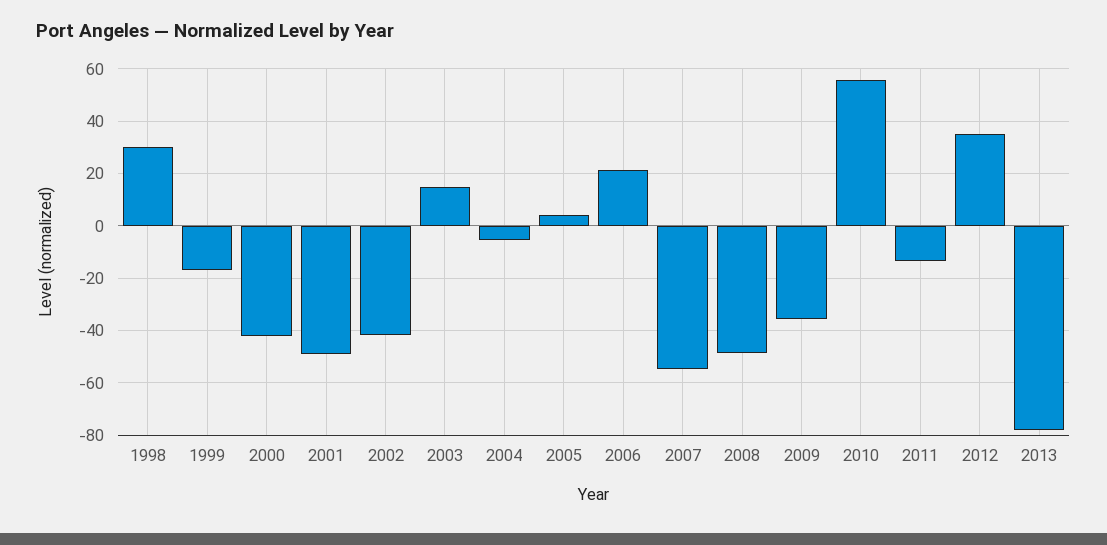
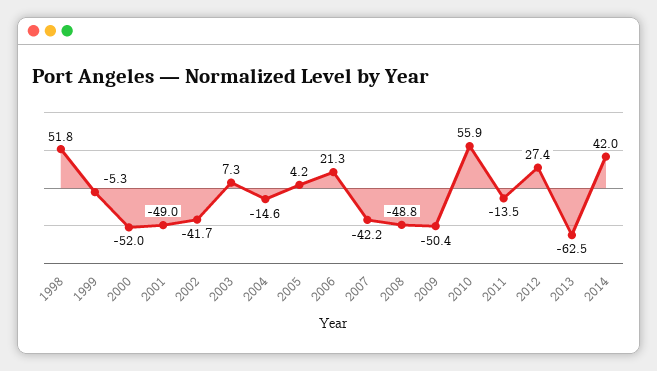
1998: 30 -> 51.8
1999: -17.5 -> -5.3
2000: -42.5 -> -52
2003: 15 -> 7.3
2004: -5 -> -14.6
2007: -55 -> -42.2
2009: -35 -> -50.4
2012: 35 -> 27.4
2013: -77.5 -> -62.5
2014: none -> 42

